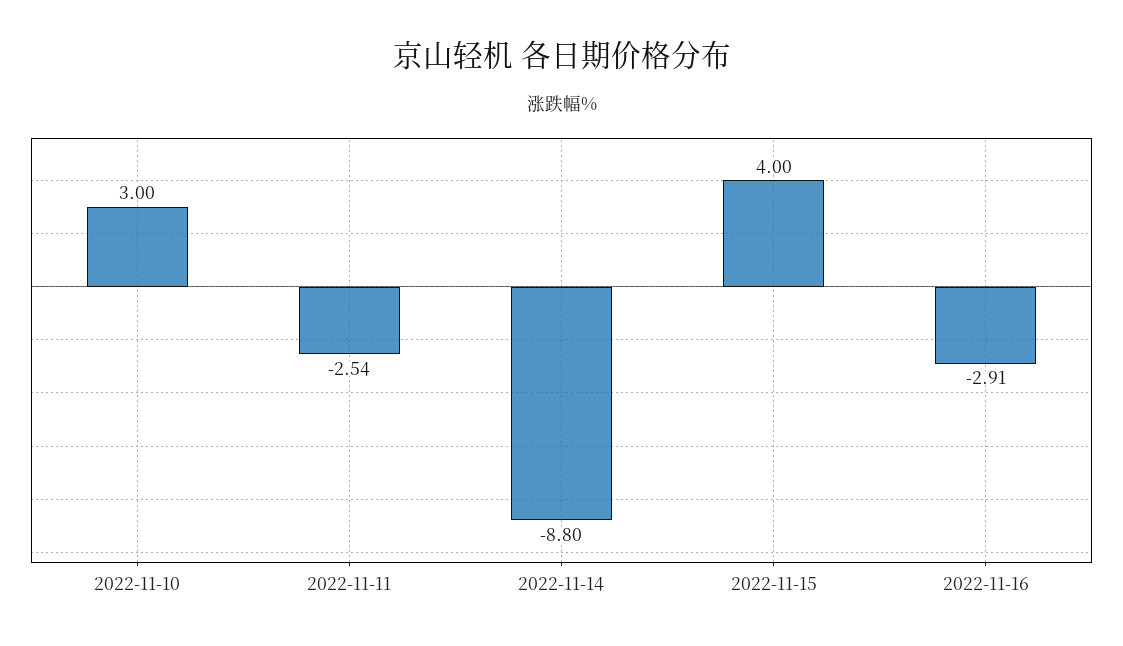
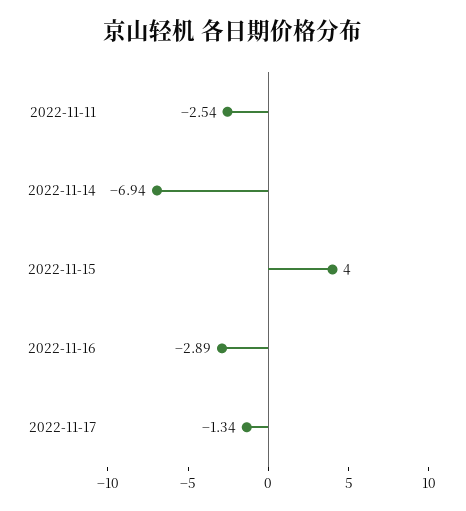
2022-11-10: 3 -> none
2022-11-14: -8.8 -> -6.94
2022-11-16: -2.91 -> -2.89
2022-11-17: none -> -1.34

